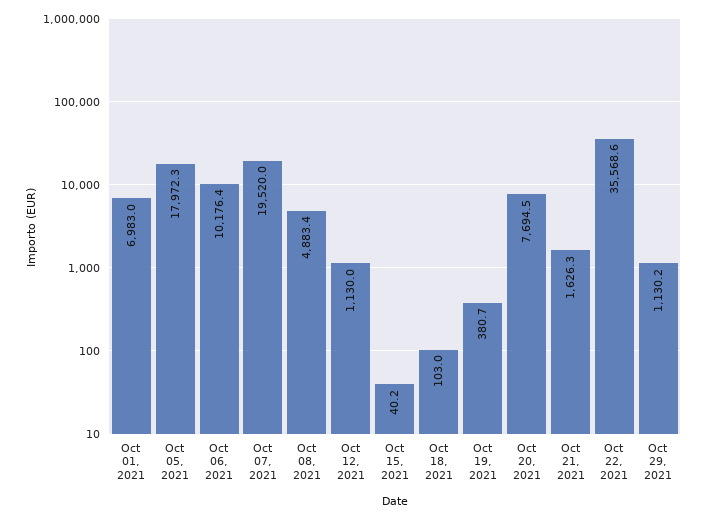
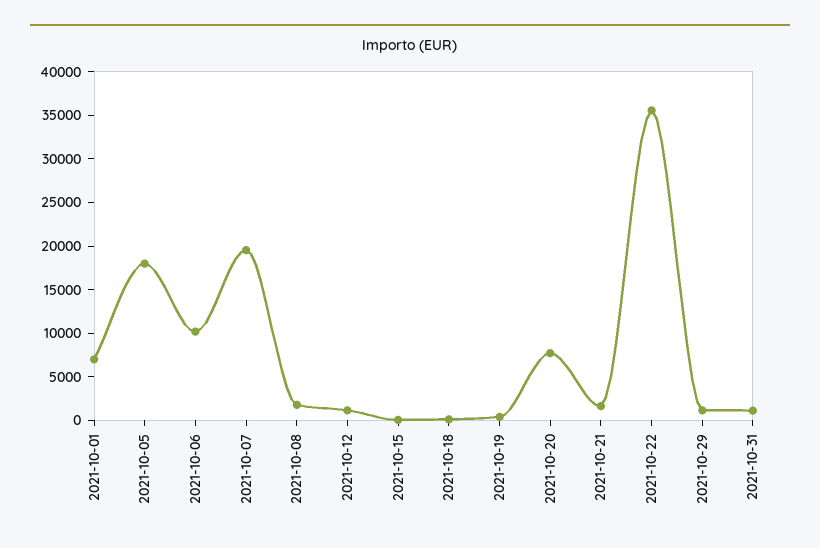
Oct 08, 2021: 4883.4 -> 2000
2021-10-31: none -> 1000

